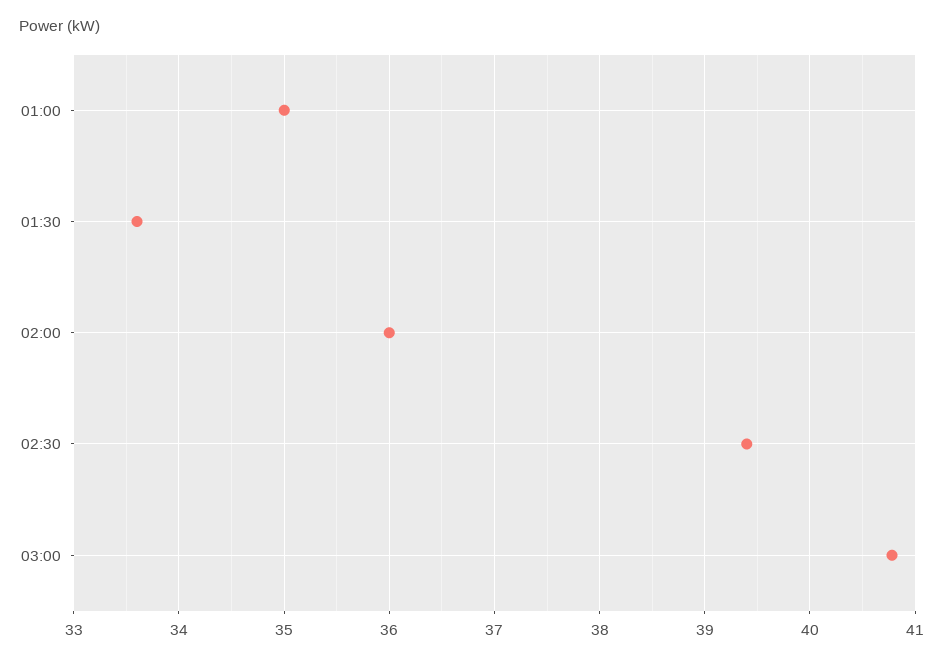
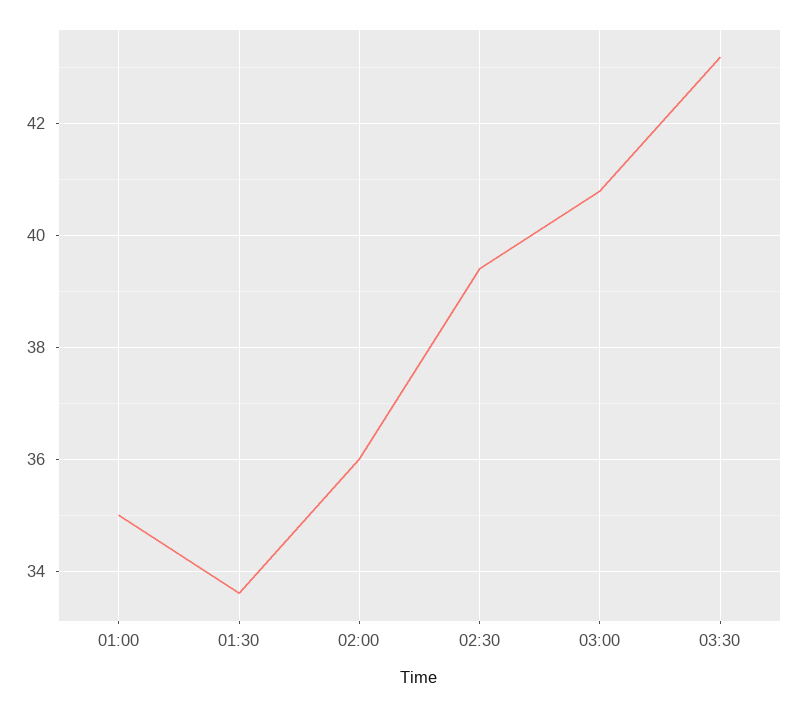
03:30: none -> 43.2

